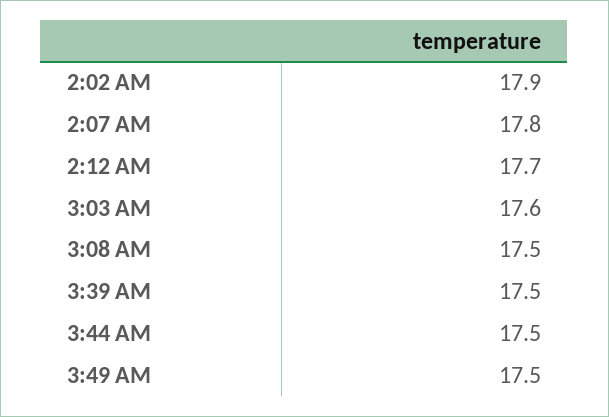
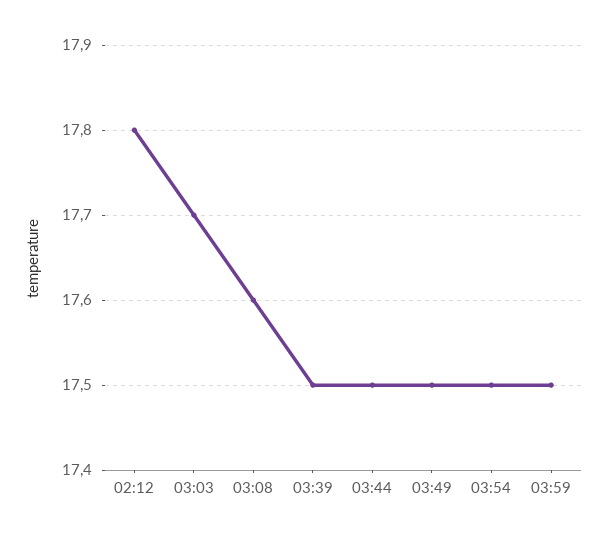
2:02 AM: 17.9 -> none
2:07 AM: 17.8 -> none
2:12 AM: 17.7 -> 17.8
3:03 AM: 17.6 -> 17.7
3:08 AM: 17.5 -> 17.6
03:54: none -> 17.5
03:59: none -> 17.5

